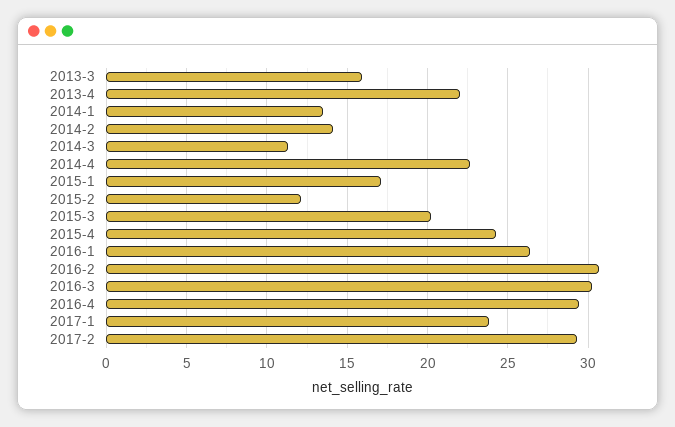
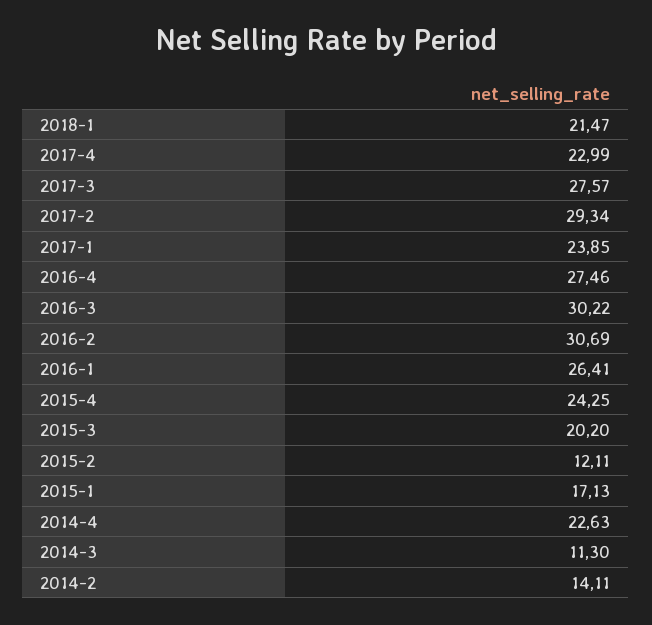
2013-3: 16 -> none
2013-4: 22 -> none
2014-1: 13.5 -> none
2016-4: 29.5 -> 27.46
2018-1: none -> 21.47
2017-4: none -> 22.99
2017-3: none -> 27.57

